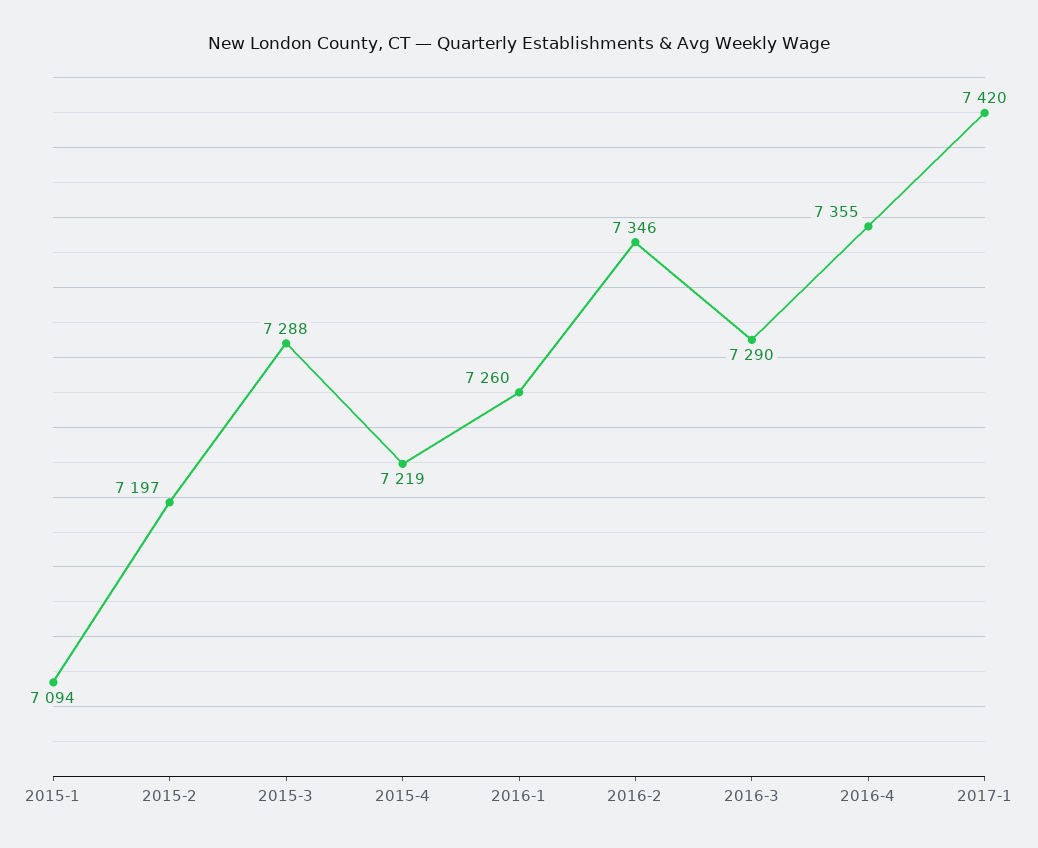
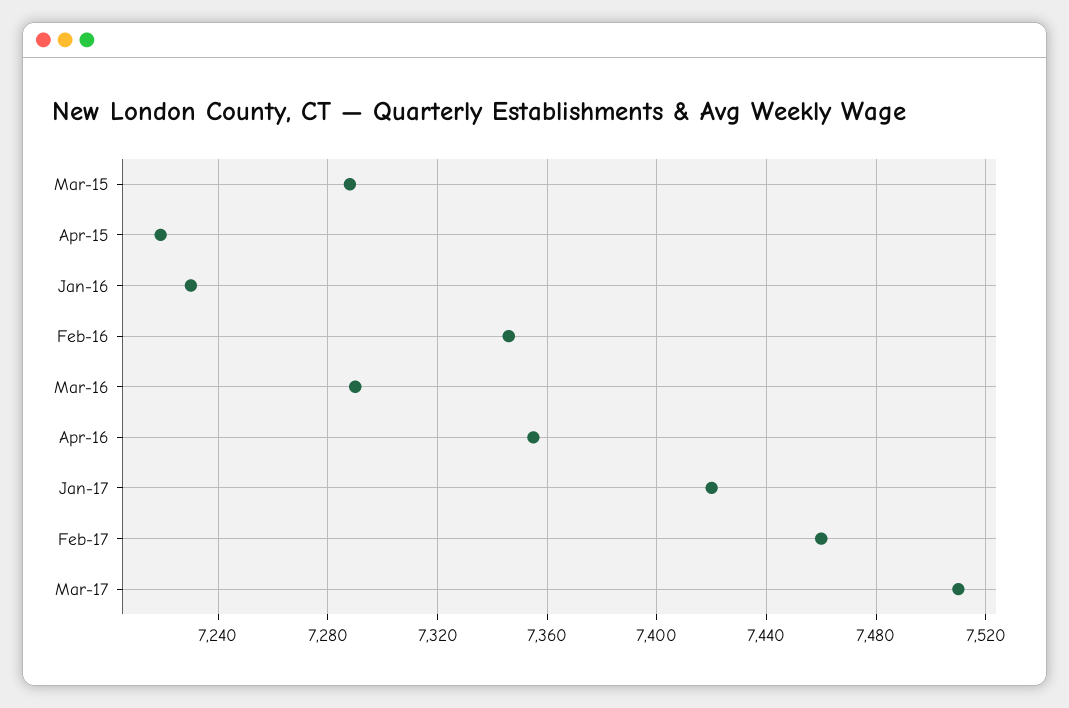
2015-1: 7094 -> none
2015-2: 7197 -> none
2016-1: 7260 -> 7230
Feb-17: none -> 7460
Mar-17: none -> 7510

